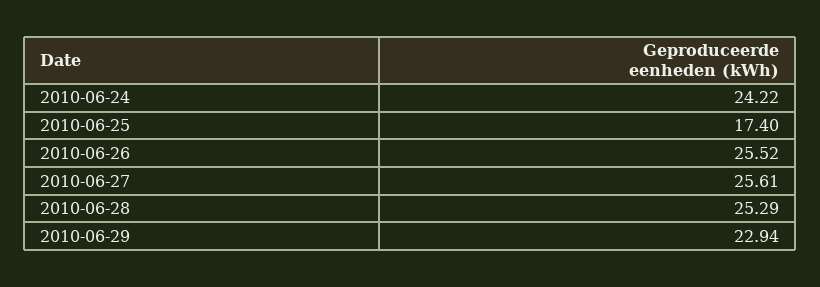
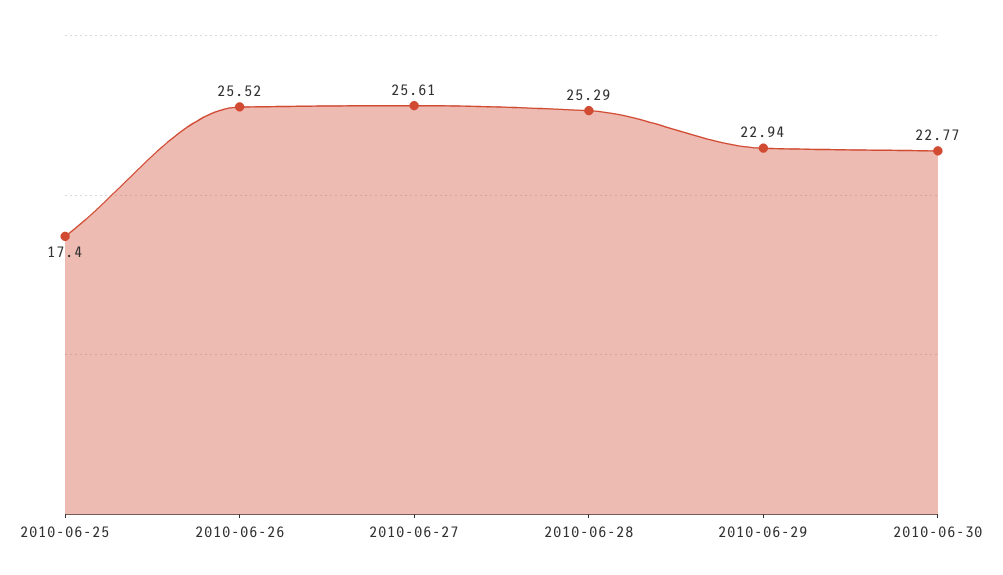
2010-06-24: 24.22 -> none
2010-06-30: none -> 22.77

